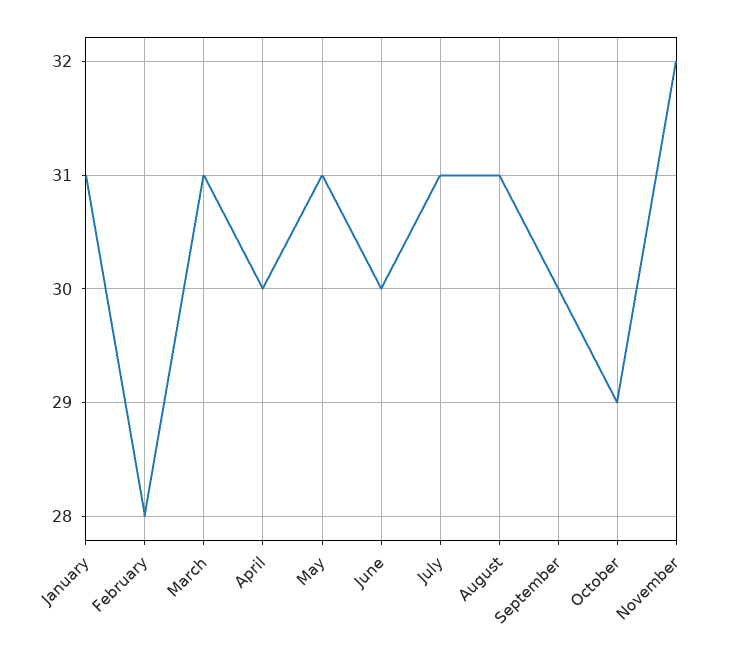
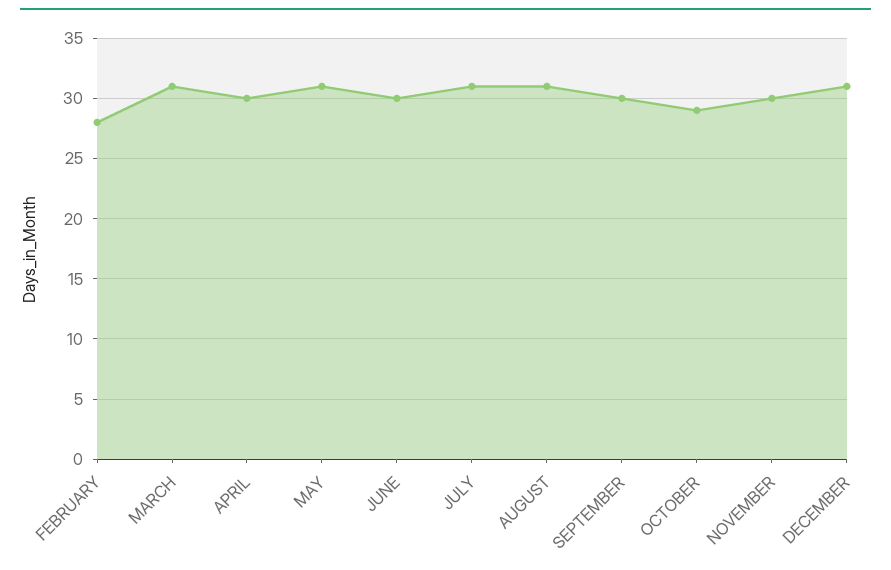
January: 31 -> none
November: 32 -> 30
DECEMBER: none -> 31

